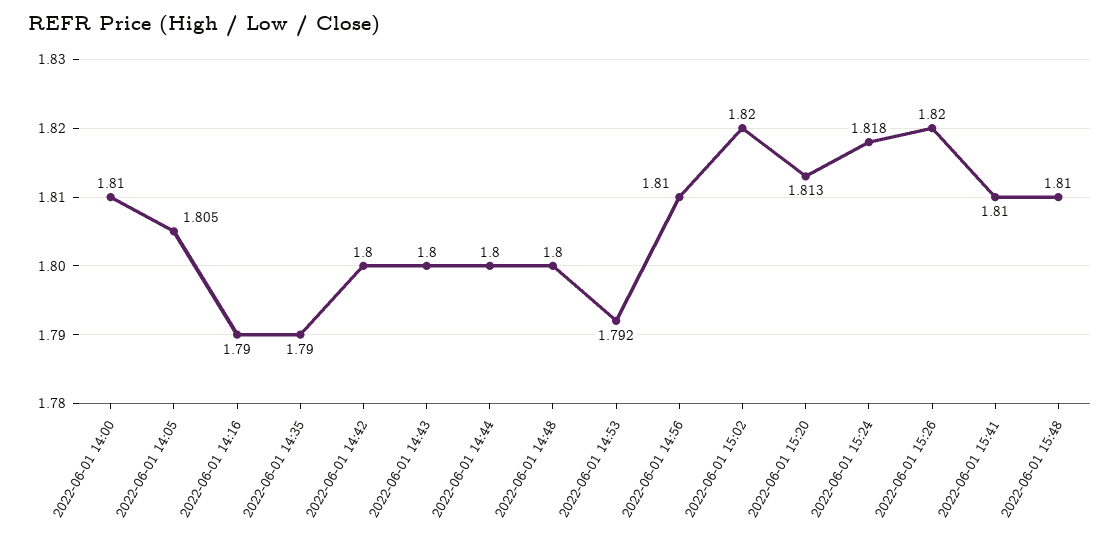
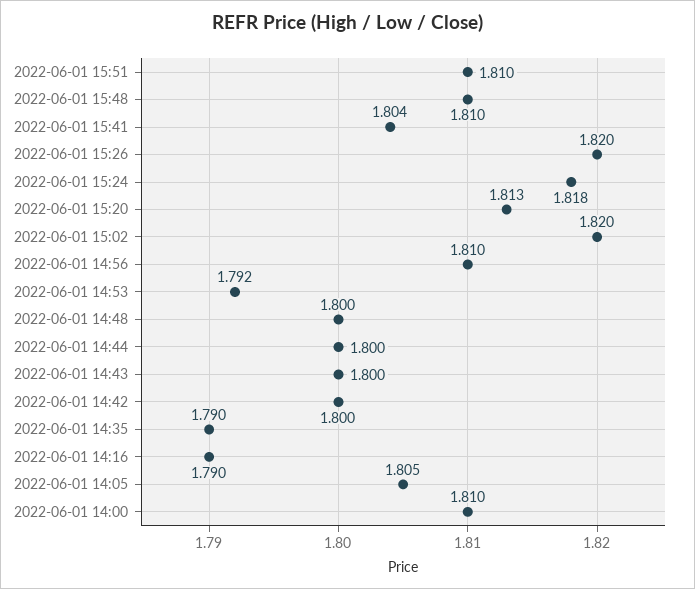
2022-06-01 15:41: 1.81 -> 1.804
2022-06-01 15:51: none -> 1.81

